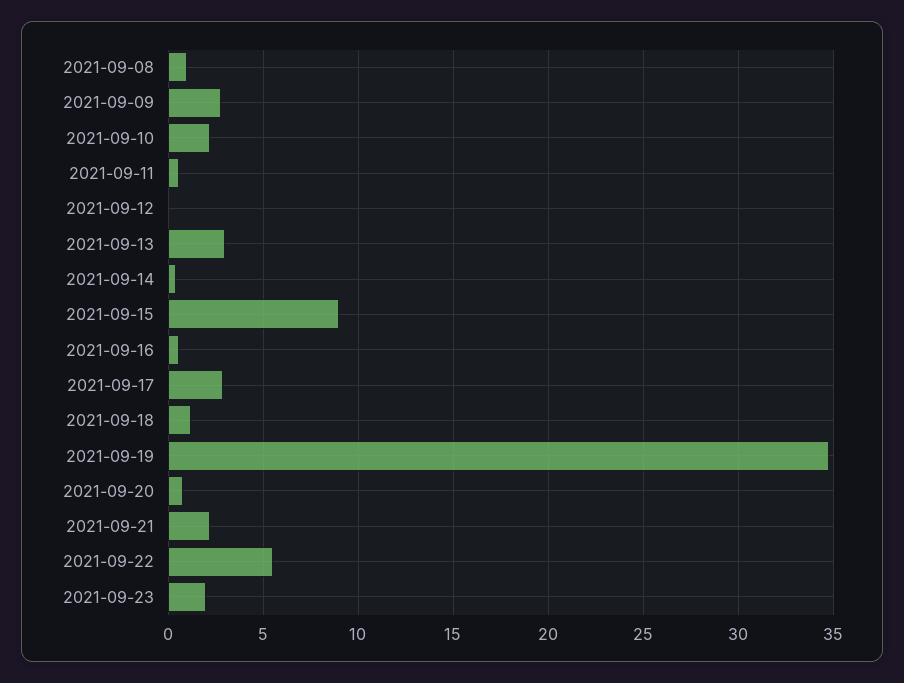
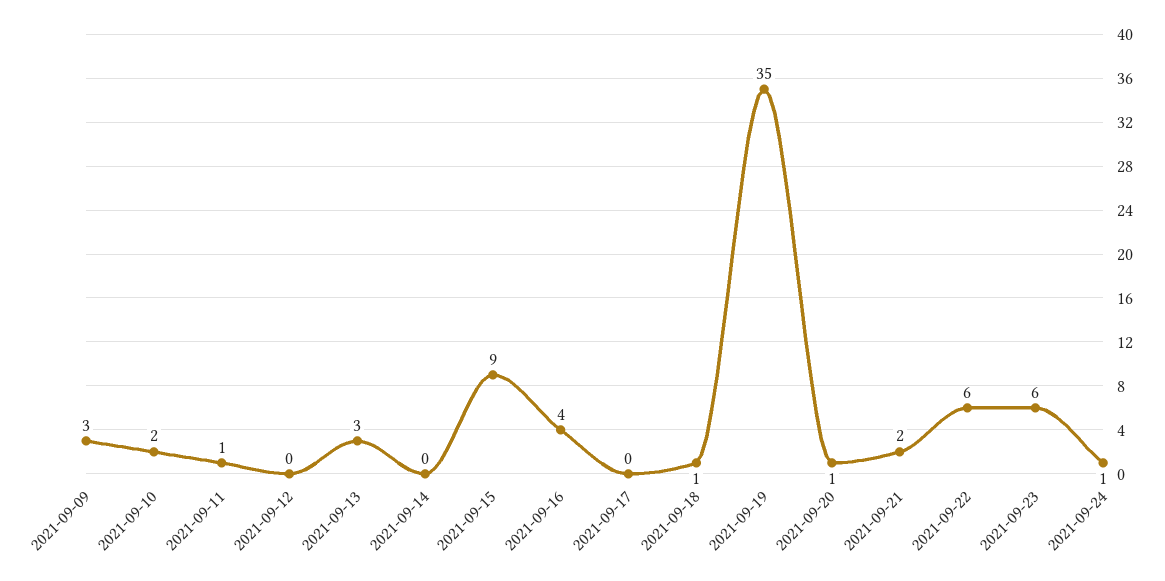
2021-09-08: 1 -> none
2021-09-16: 0.5 -> 4
2021-09-17: 3 -> 0
2021-09-23: 2 -> 6
2021-09-24: none -> 1

